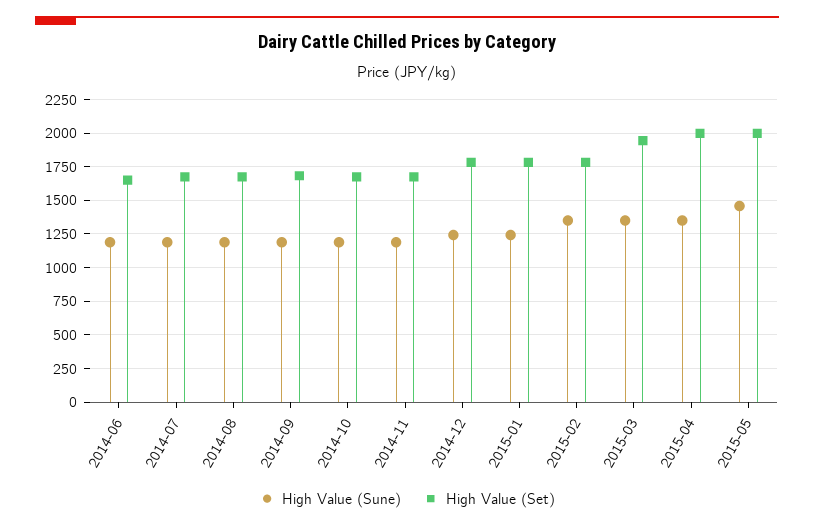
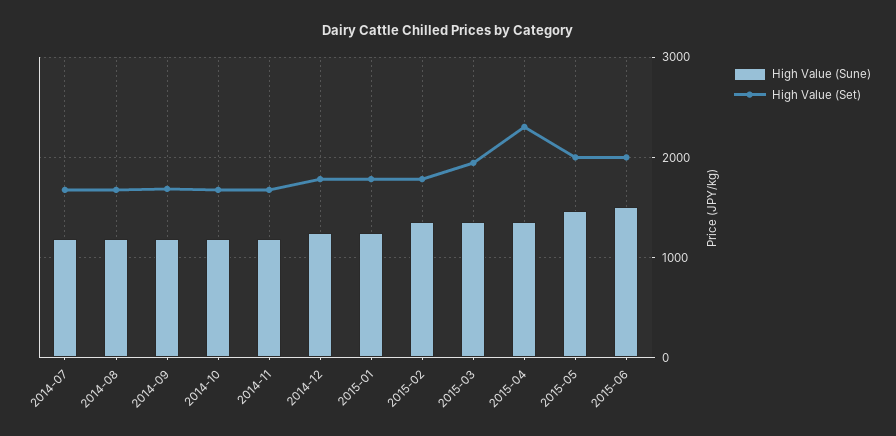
High Value (Sune), 2014-06: 1200 -> none
High Value (Set), 2014-06: 1650 -> none
High Value (Set), 2015-04: 2000 -> 2300
High Value (Sune), 2015-06: none -> 1500
High Value (Set), 2015-06: none -> 2000

